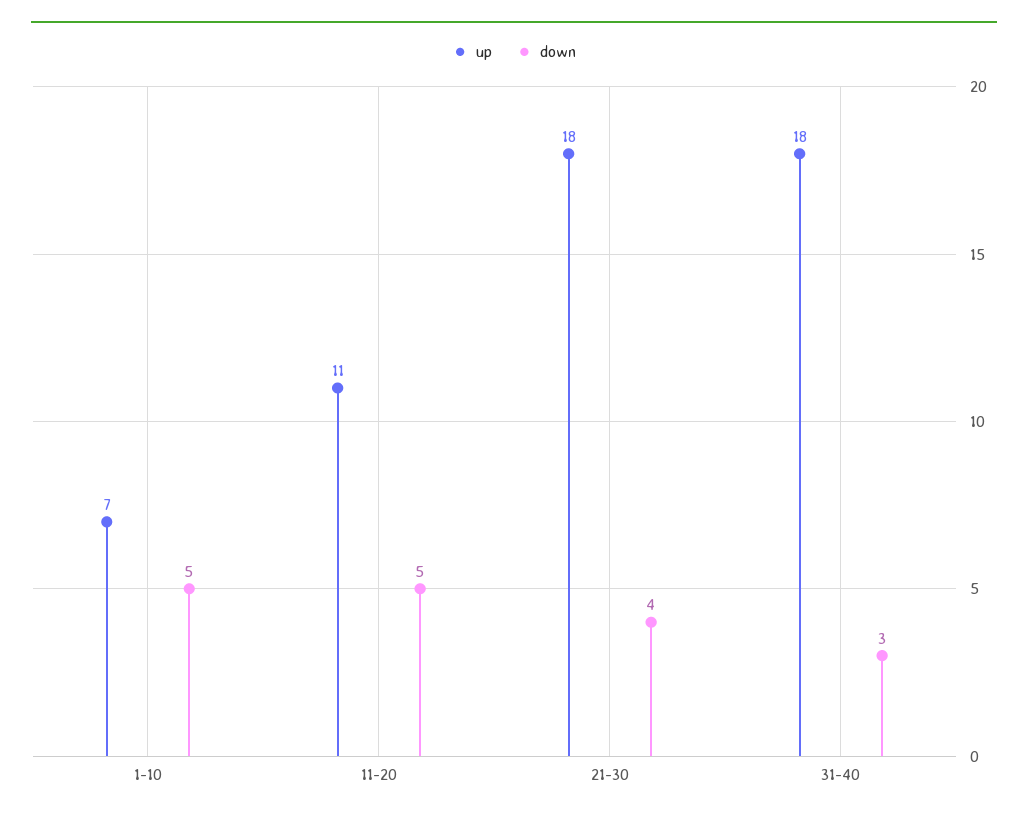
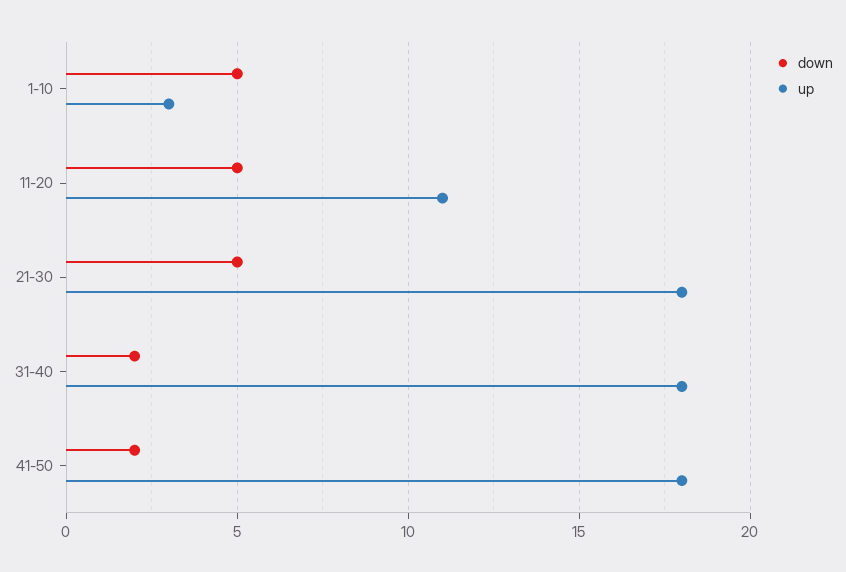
up, 1-10: 7 -> 3
down, 21-30: 4 -> 5
down, 31-40: 3 -> 2
down, 41-50: none -> 2
up, 41-50: none -> 18

